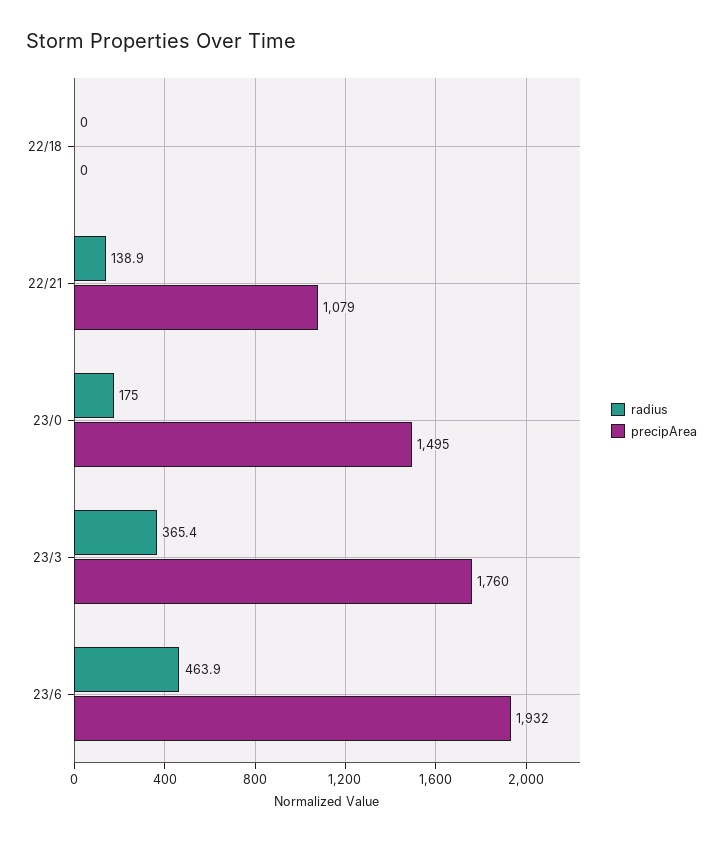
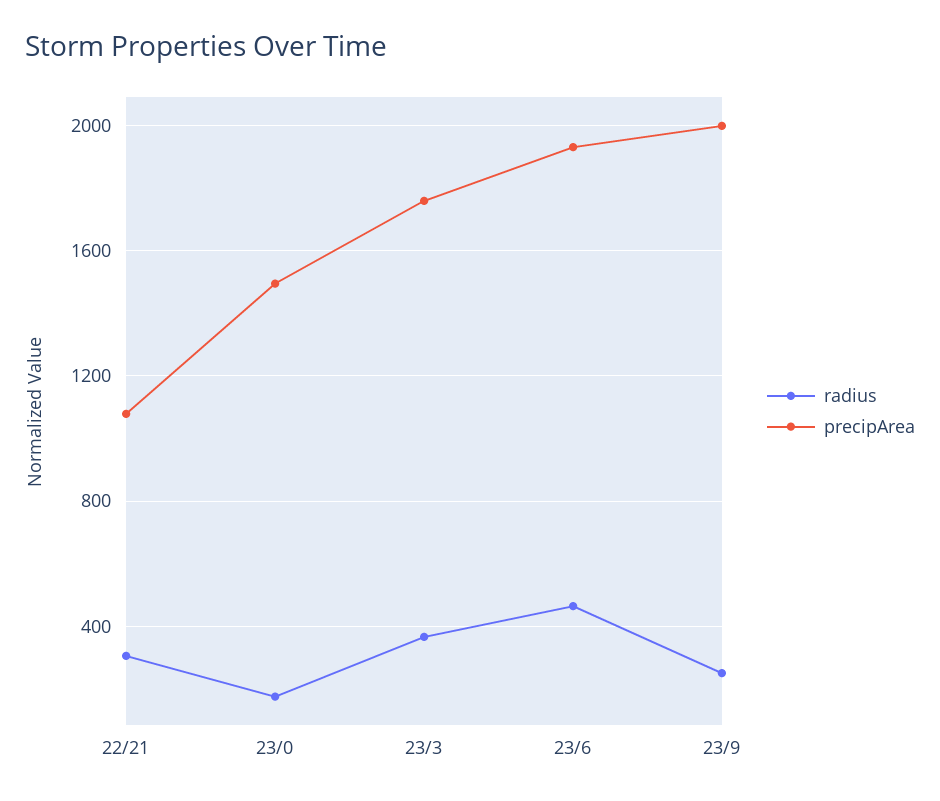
radius, 22/18: 0 -> none
precipArea, 22/18: 0 -> none
radius, 22/21: 138.9 -> 300
radius, 23/9: none -> 250
precipArea, 23/9: none -> 2000

